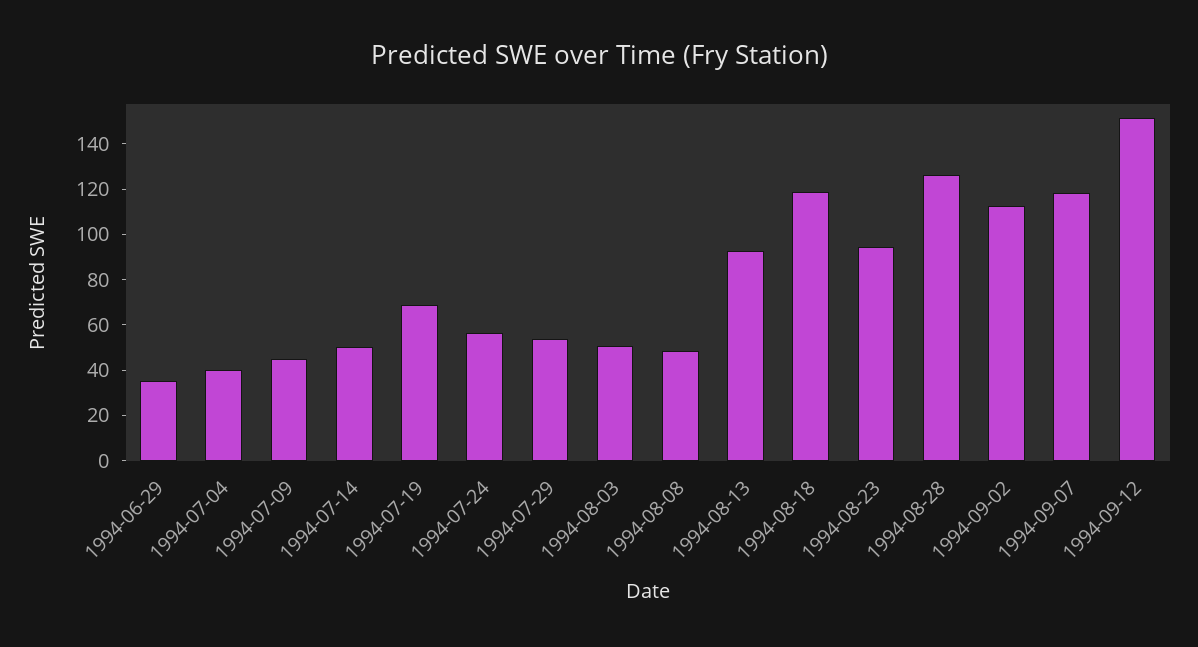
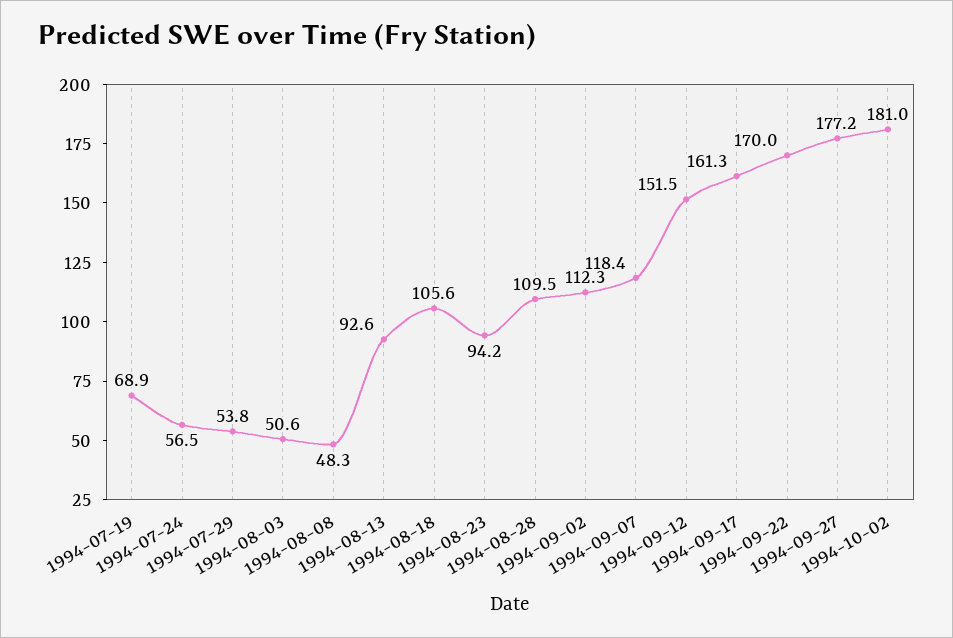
1994-06-29: 35 -> none
1994-07-04: 40 -> none
1994-07-09: 45 -> none
1994-07-14: 50 -> none
1994-08-18: 120 -> 105.6
1994-08-28: 125 -> 109.5
1994-09-17: none -> 161.3
1994-09-22: none -> 170
1994-09-27: none -> 177.2
1994-10-02: none -> 181

